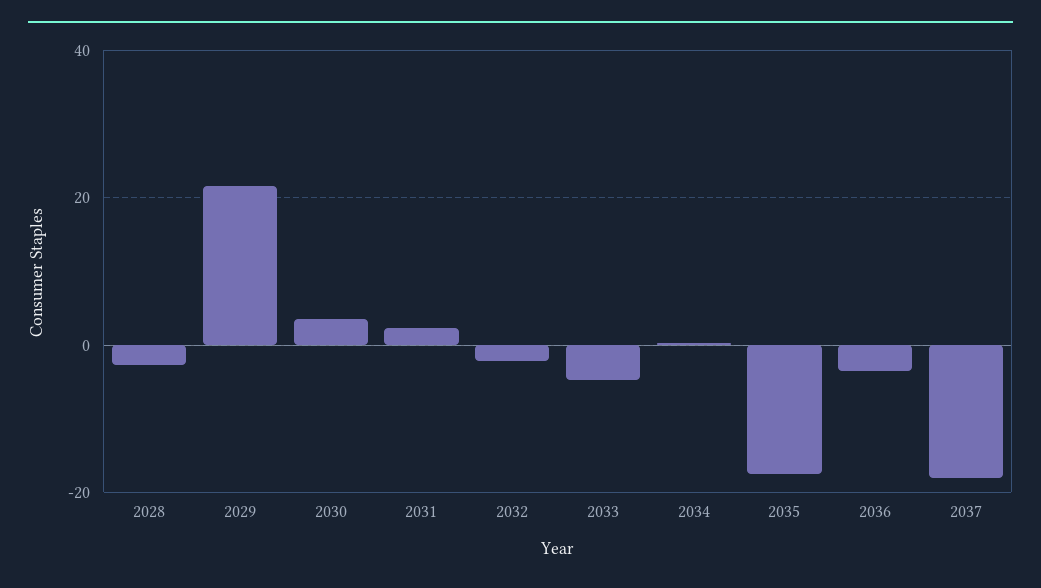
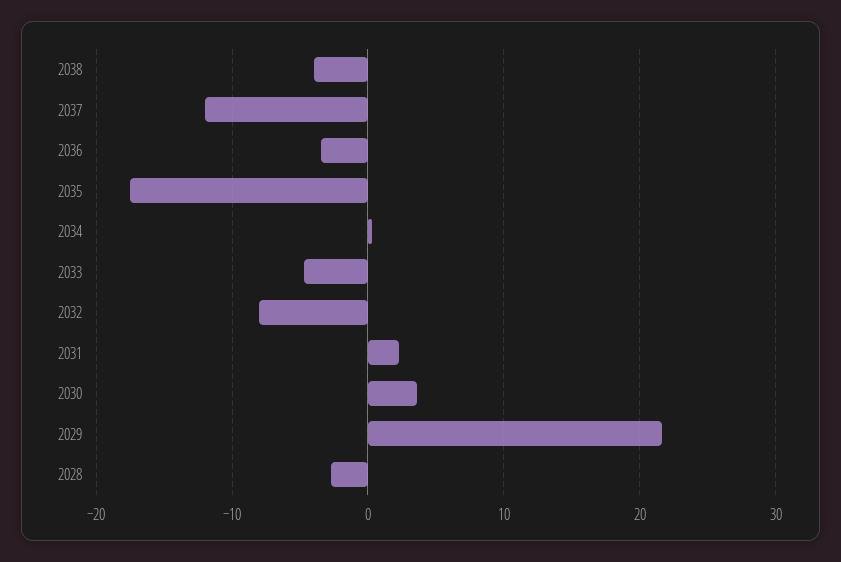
2032: -2 -> -8
2037: -18 -> -12
2038: none -> -4

